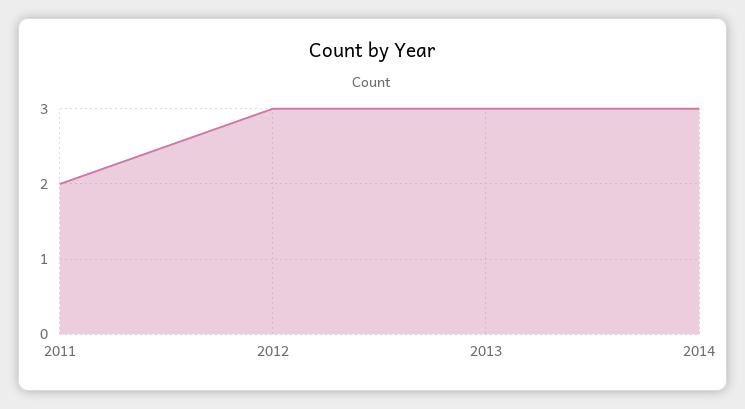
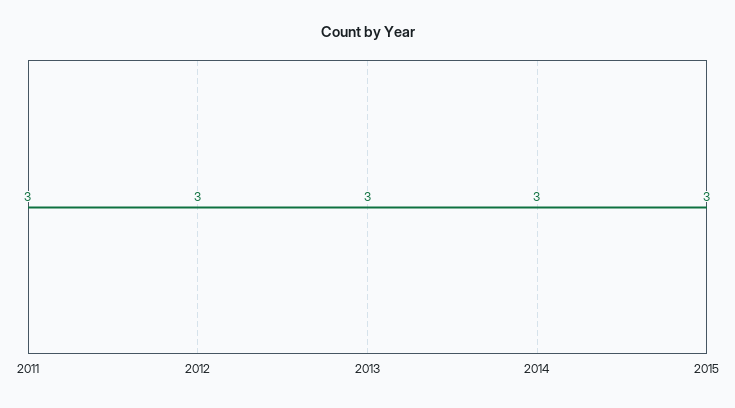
2011: 2 -> 3
2015: none -> 3

